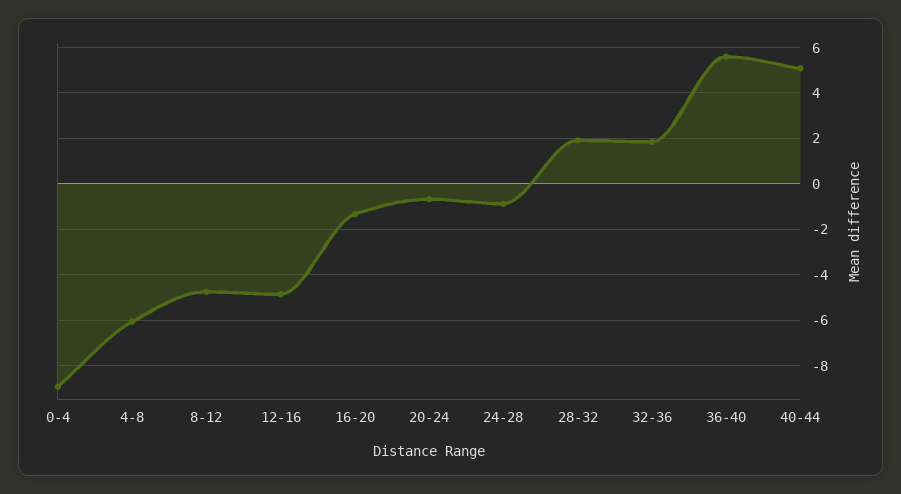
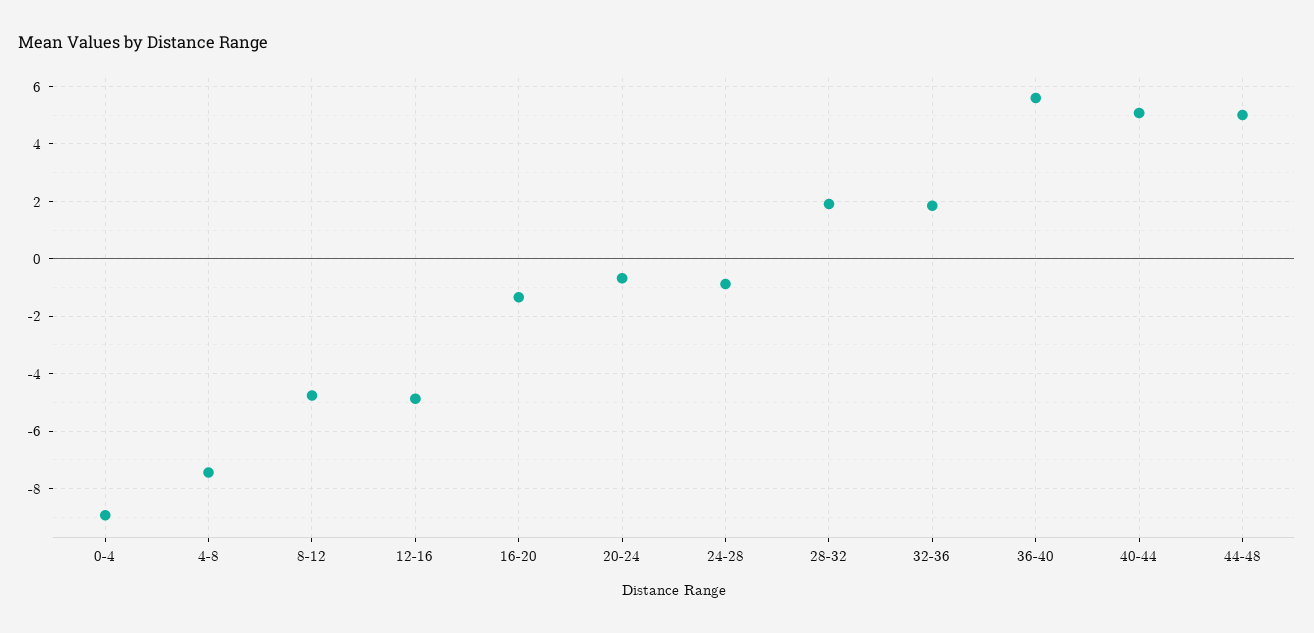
4-8: -6 -> -7.5
44-48: none -> 5

